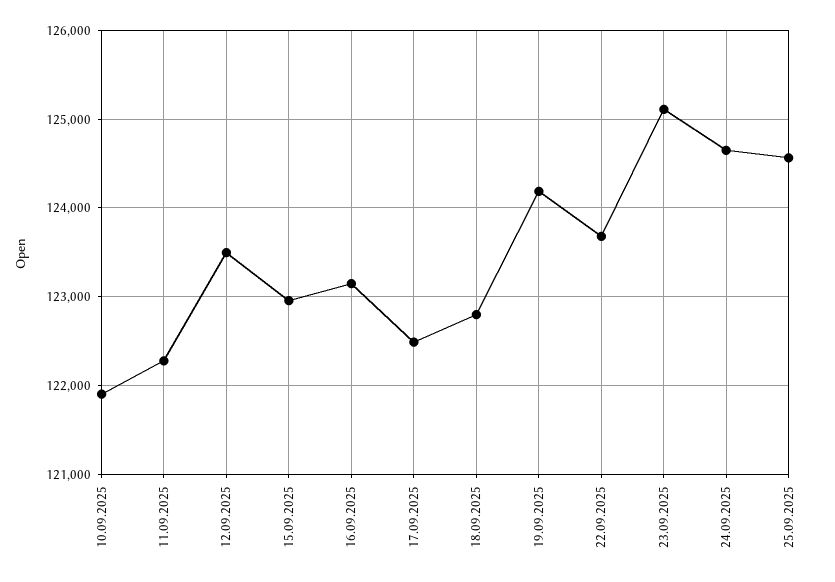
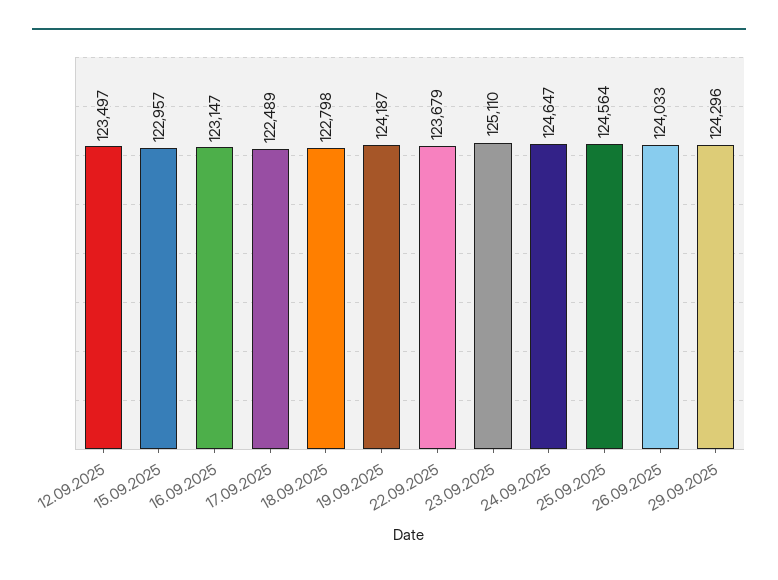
10.09.2025: 121900 -> none
11.09.2025: 122300 -> none
26.09.2025: none -> 124033
29.09.2025: none -> 124296

